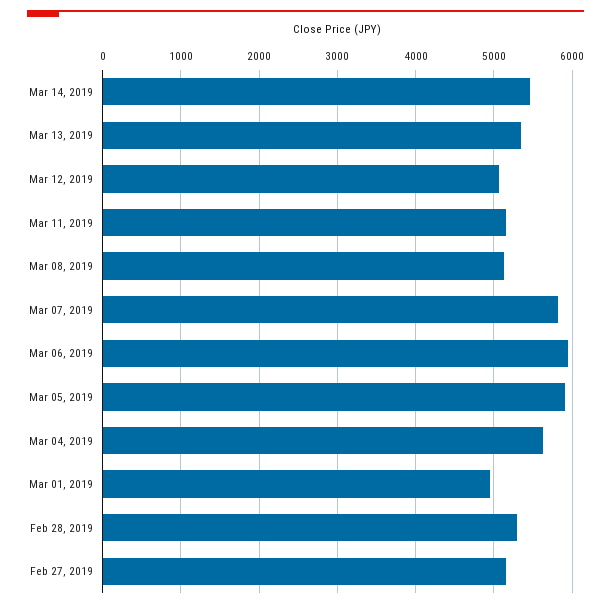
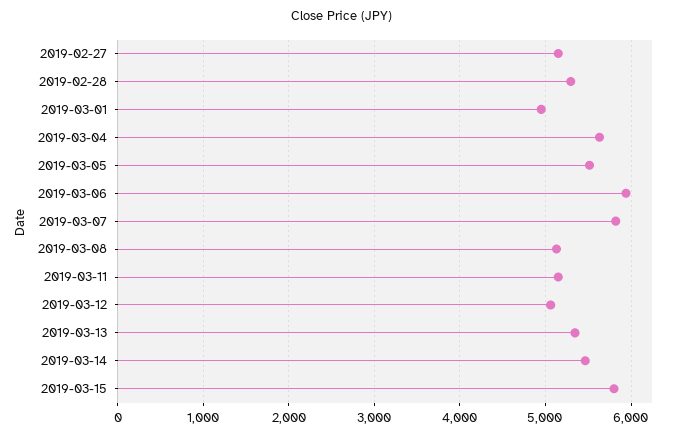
Mar 05, 2019: 5900 -> 5500
2019-03-15: none -> 5800

